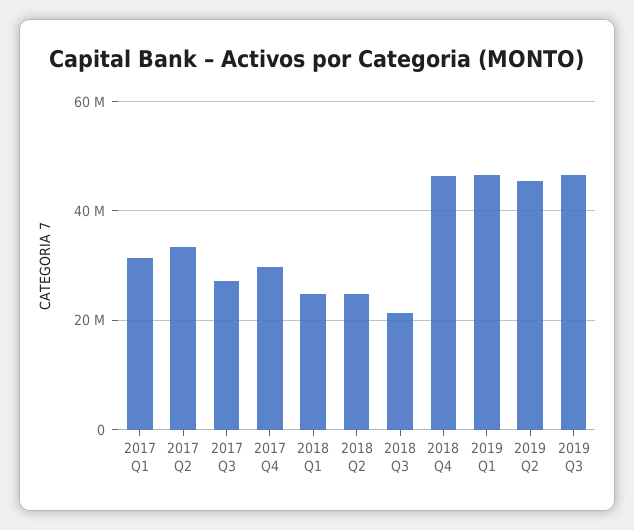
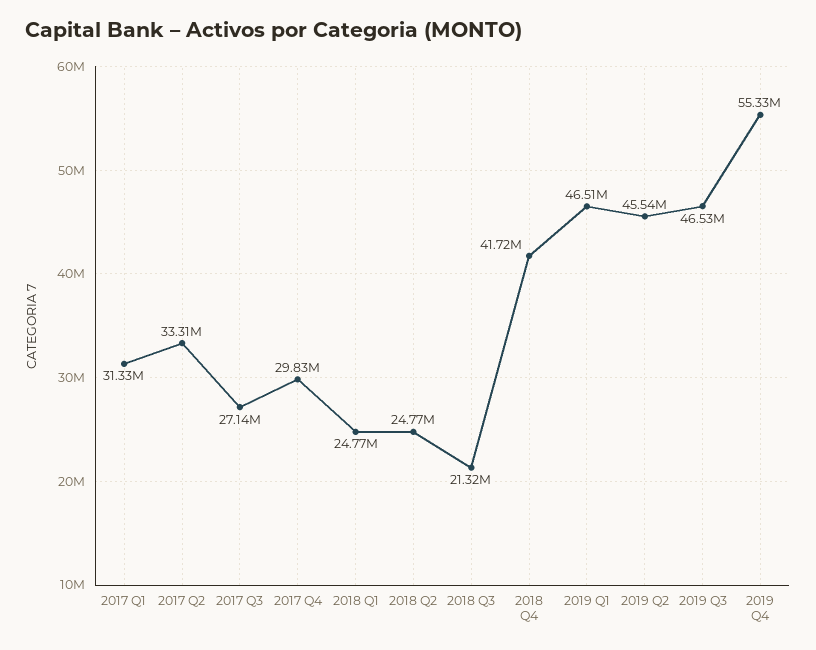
2018 Q4: 46000000 -> 41720000
2019 Q4: none -> 55330000

